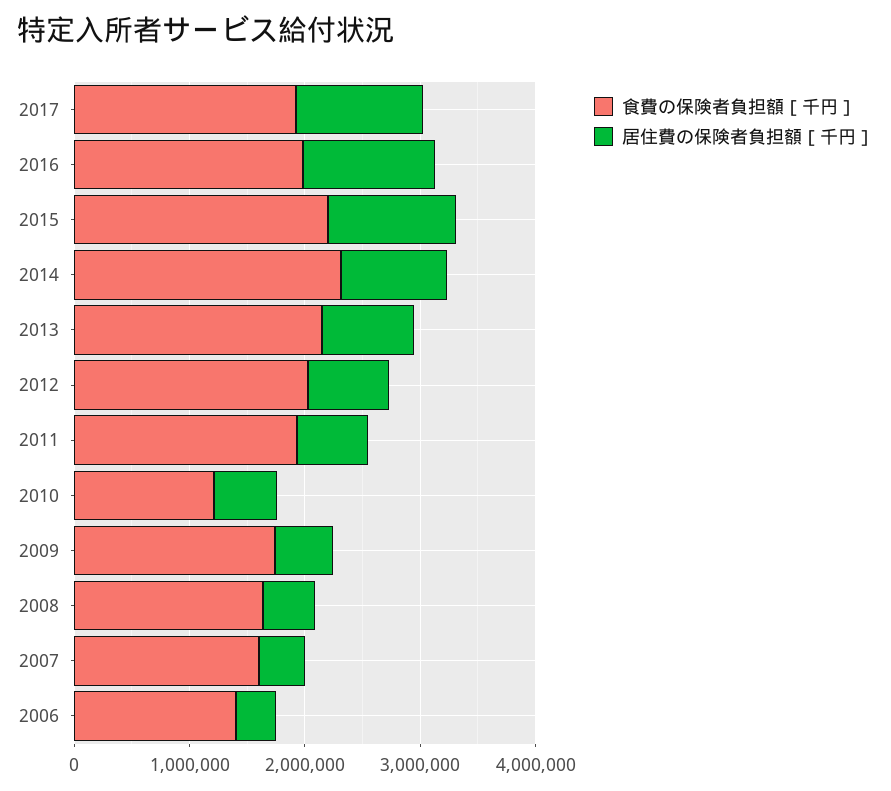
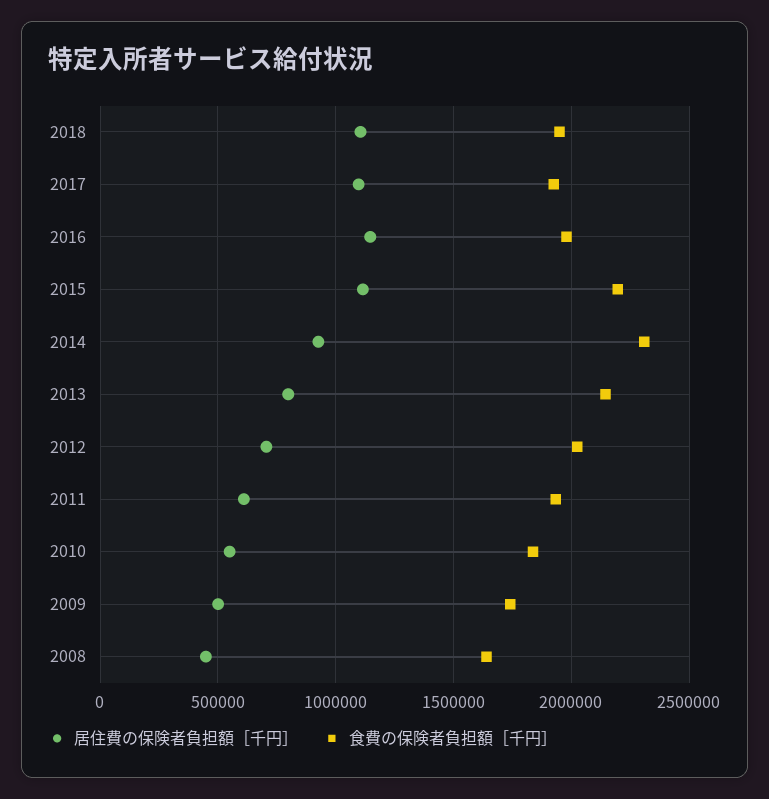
食費の保険者負担額［千円］, 2010: 1200000 -> 1850000
食費の保険者負担額［千円］, 2007: 1600000 -> none
居住費の保険者負担額［千円］, 2007: 400000 -> none
食費の保険者負担額［千円］, 2006: 1400000 -> none
居住費の保険者負担額［千円］, 2006: 400000 -> none
居住費の保険者負担額［千円］, 2018: none -> 1100000
食費の保険者負担額［千円］, 2018: none -> 1950000

